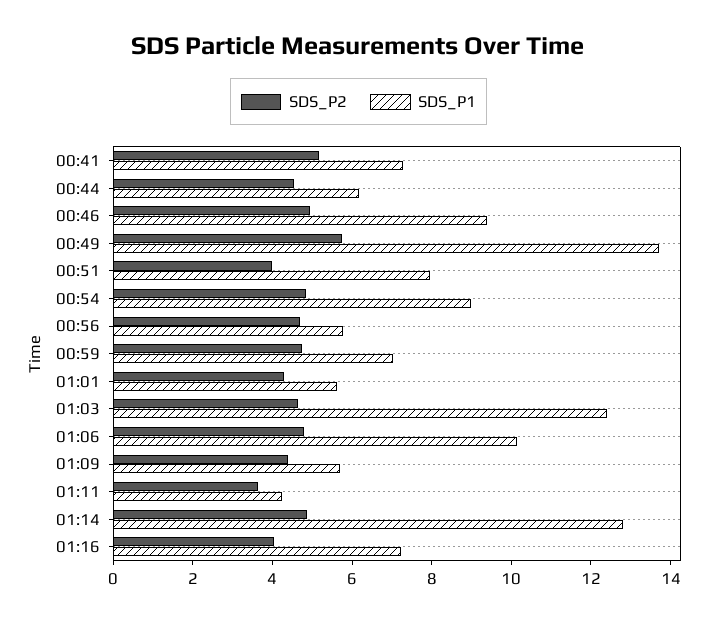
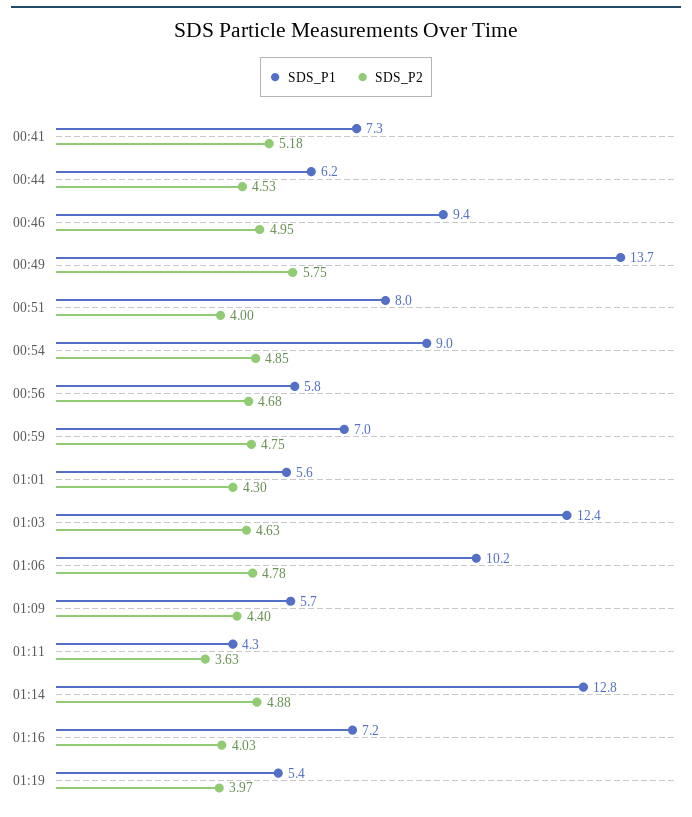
SDS_P1, 01:19: none -> 5.4
SDS_P2, 01:19: none -> 3.97

